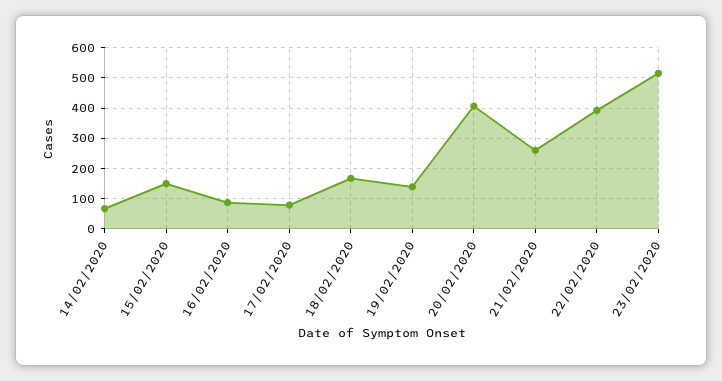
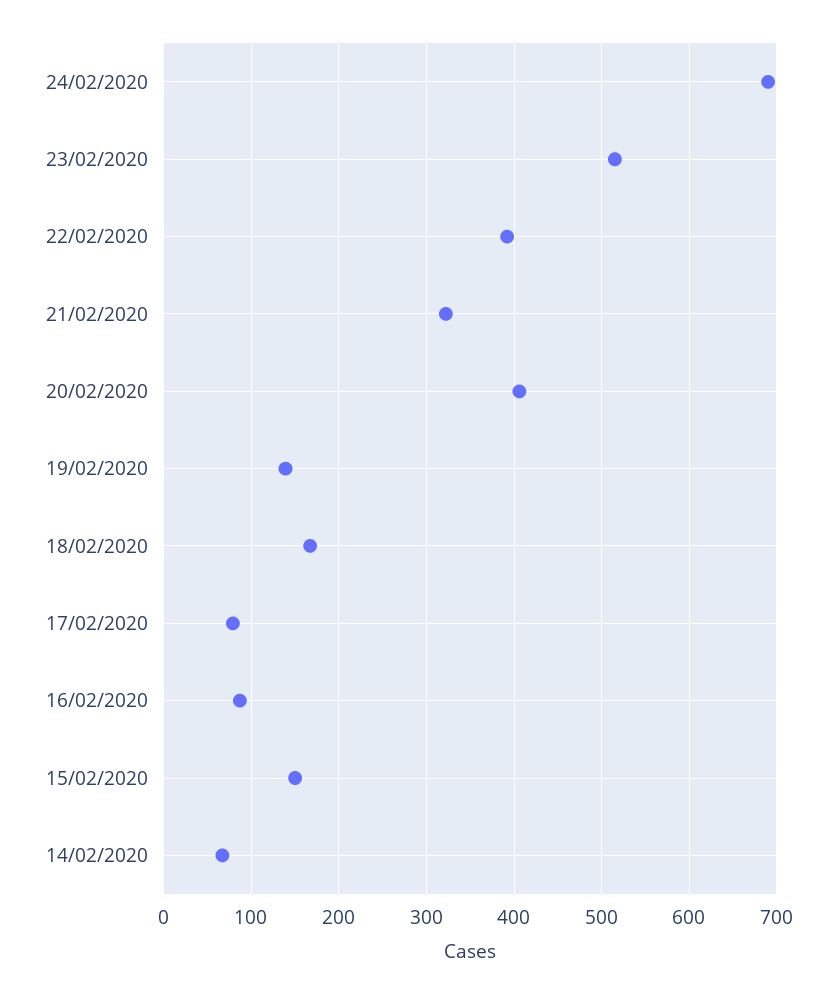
21/02/2020: 260 -> 320
24/02/2020: none -> 690

